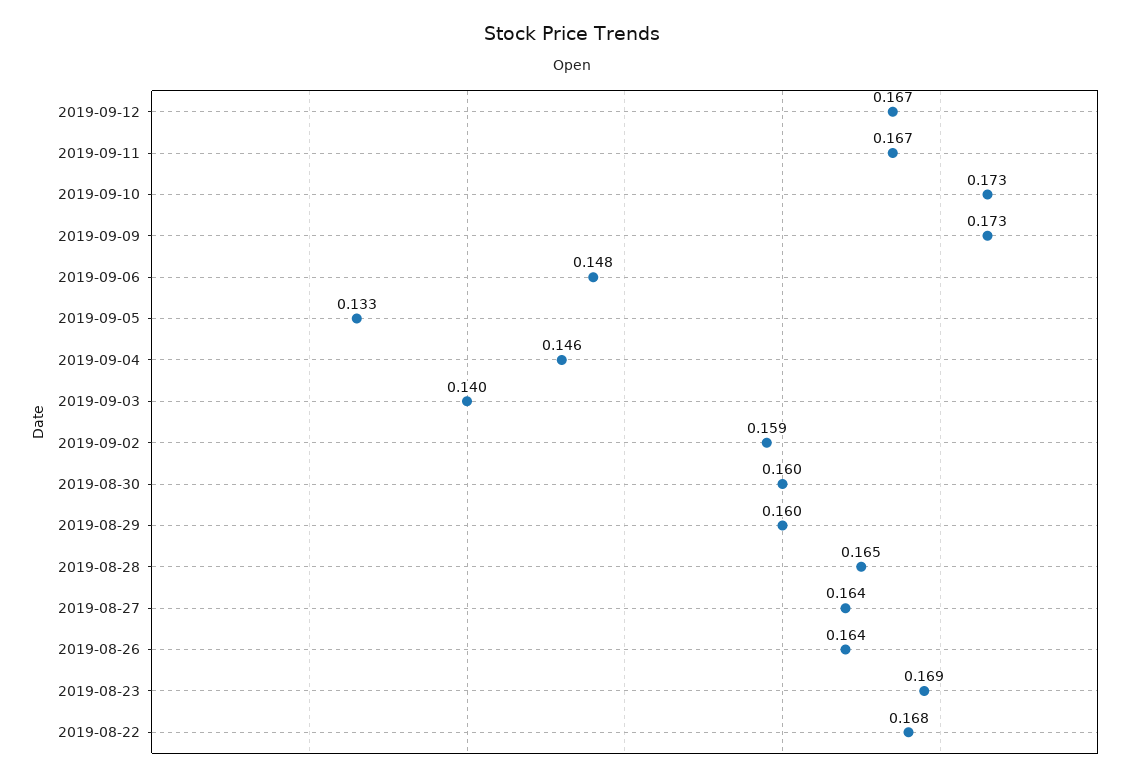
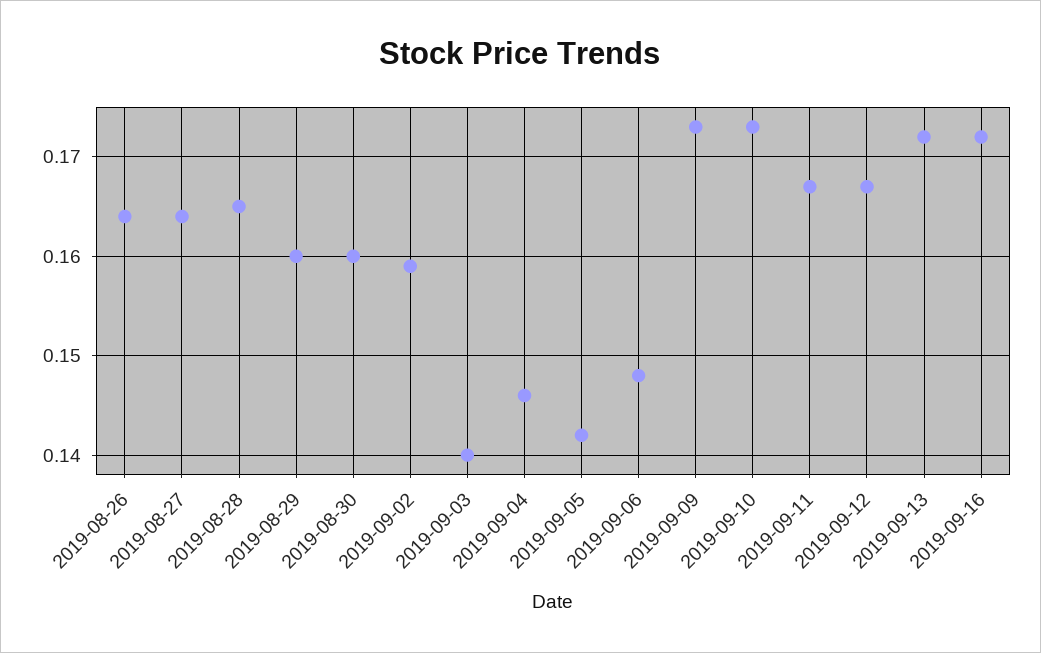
2019-09-05: 0.133 -> 0.142
2019-08-23: 0.169 -> none
2019-08-22: 0.168 -> none
2019-09-13: none -> 0.172
2019-09-16: none -> 0.172

